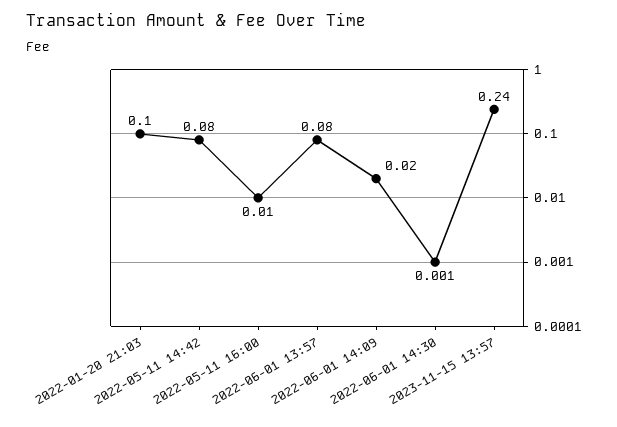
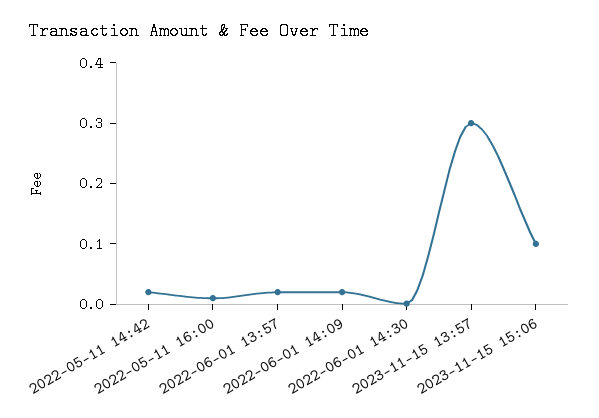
2022-01-20 21:03: 0.1 -> none
2022-05-11 14:42: 0.08 -> 0.02
2022-06-01 13:57: 0.08 -> 0.02
2023-11-15 13:57: 0.24 -> 0.3
2023-11-15 15:06: none -> 0.1

